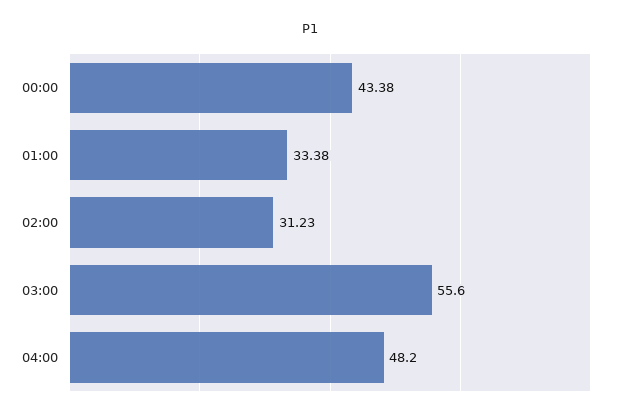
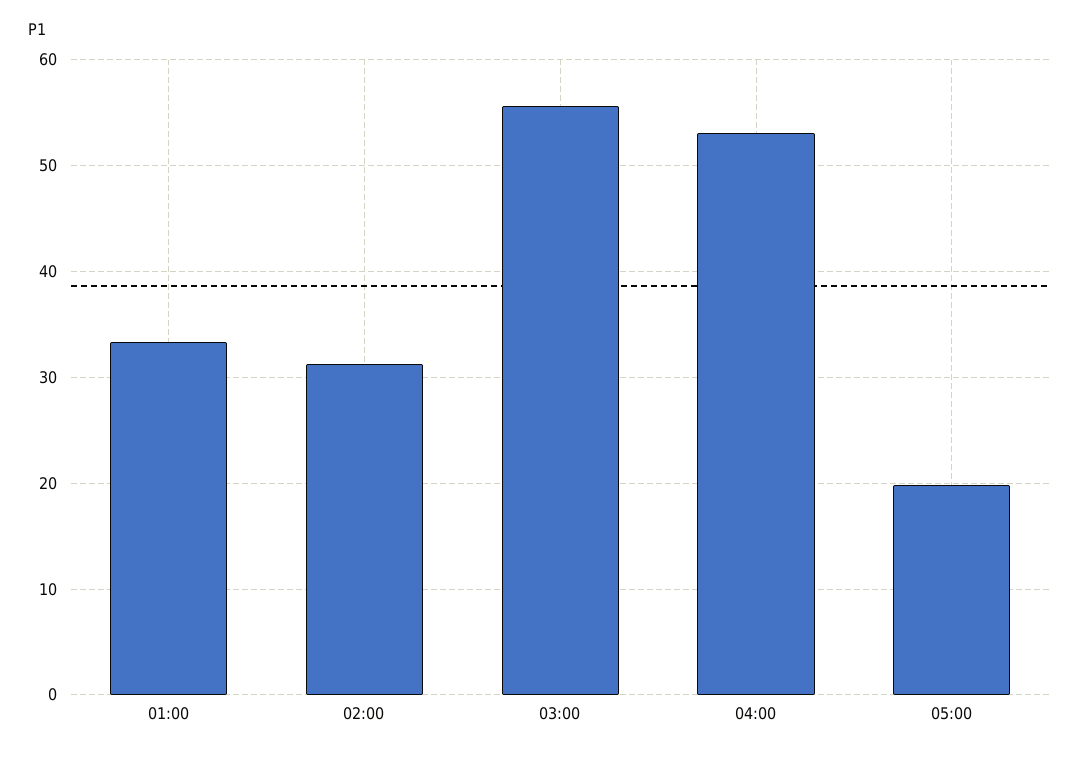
00:00: 43.38 -> none
04:00: 48.2 -> 53
05:00: none -> 20

